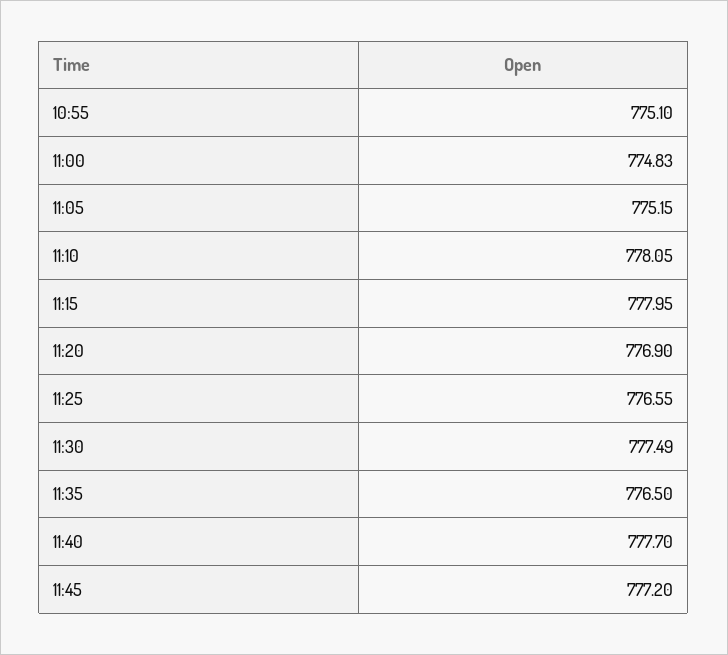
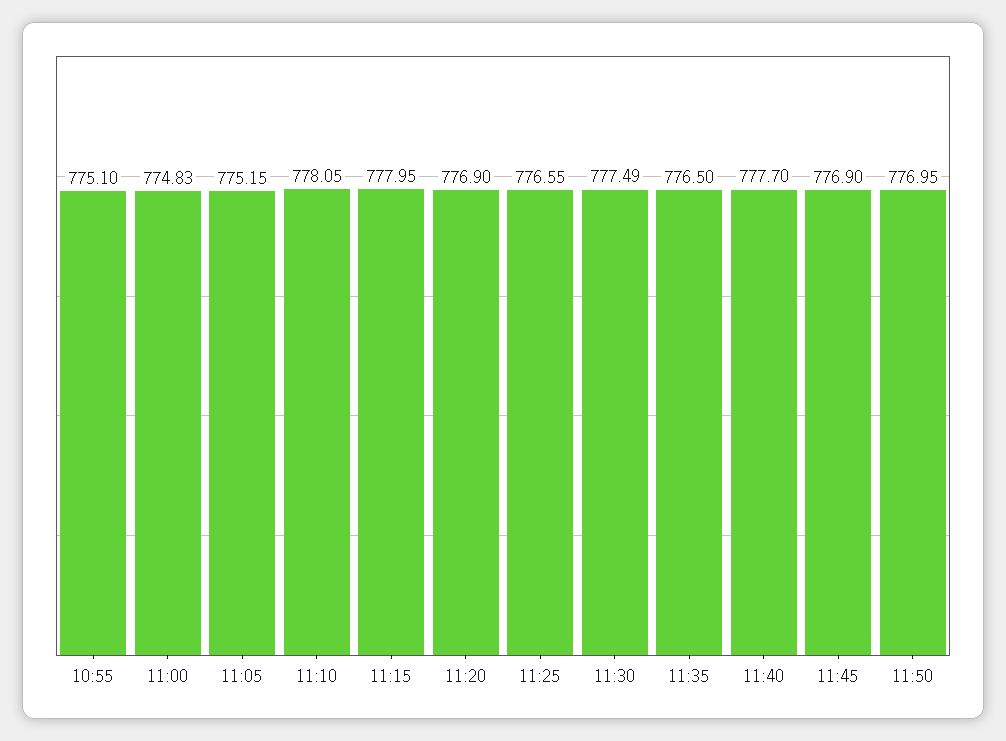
11:45: 777.2 -> 776.9
11:50: none -> 776.95

